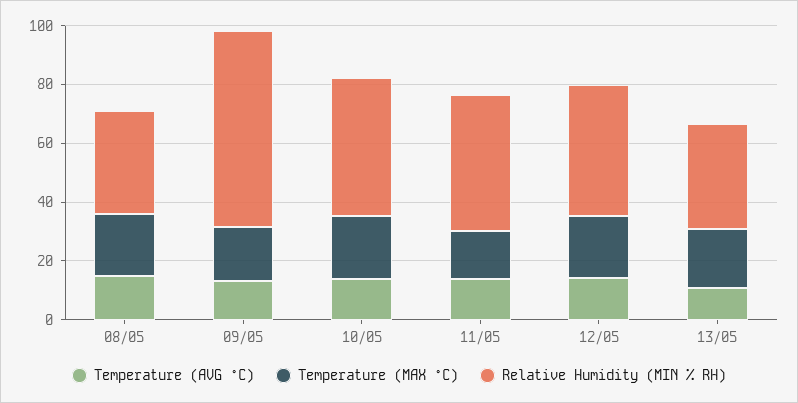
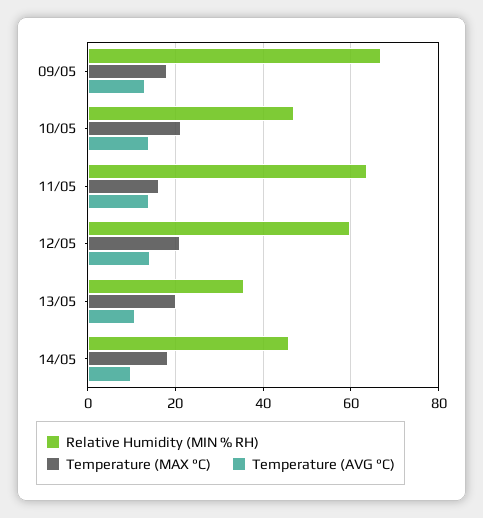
Temperature (AVG °C), 08/05: 15 -> none
Temperature (MAX °C), 08/05: 20 -> none
Relative Humidity (MIN % RH), 08/05: 35 -> none
Relative Humidity (MIN % RH), 11/05: 45 -> 64
Relative Humidity (MIN % RH), 12/05: 45 -> 60
Relative Humidity (MIN % RH), 14/05: none -> 46
Temperature (MAX °C), 14/05: none -> 18
Temperature (AVG °C), 14/05: none -> 10

